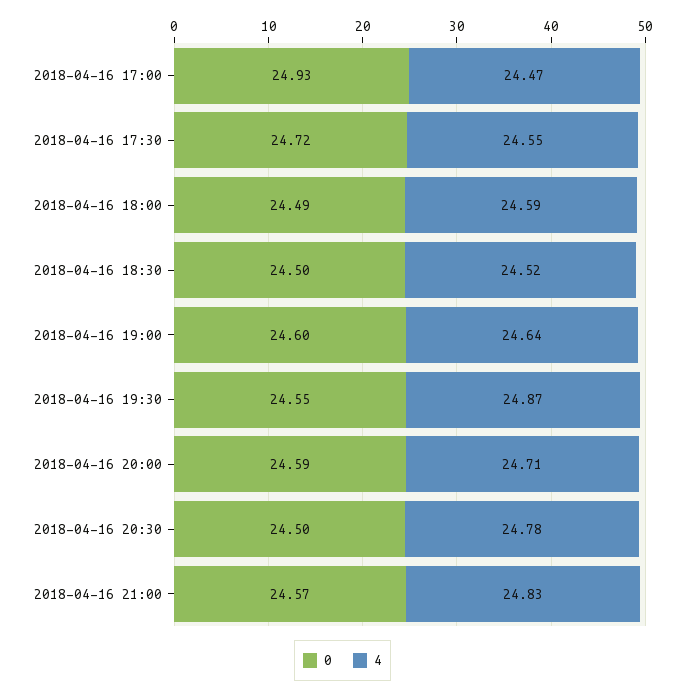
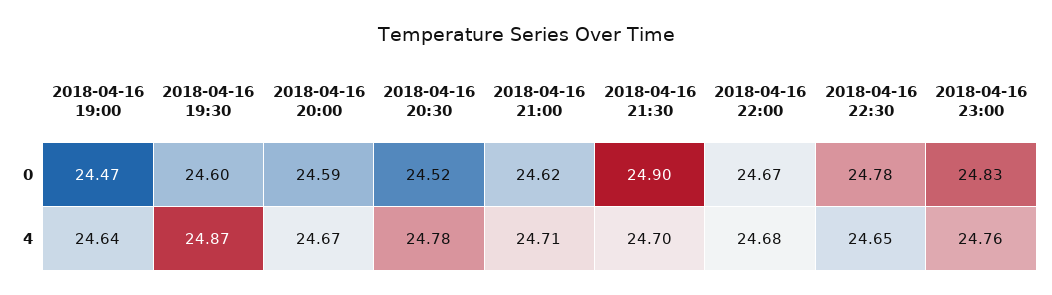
0, 2018-04-16 17:00: 24.93 -> none
4, 2018-04-16 17:00: 24.47 -> none
0, 2018-04-16 17:30: 24.72 -> none
4, 2018-04-16 17:30: 24.55 -> none
0, 2018-04-16 18:00: 24.49 -> none
4, 2018-04-16 18:00: 24.59 -> none
0, 2018-04-16 18:30: 24.5 -> none
4, 2018-04-16 18:30: 24.52 -> none
0, 2018-04-16 19:00: 24.6 -> 24.47
0, 2018-04-16 19:30: 24.55 -> 24.6
4, 2018-04-16 20:00: 24.71 -> 24.67
0, 2018-04-16 20:30: 24.5 -> 24.52
0, 2018-04-16 21:00: 24.57 -> 24.62
4, 2018-04-16 21:00: 24.83 -> 24.71
0, 2018-04-16 21:30: none -> 24.9
0, 2018-04-16 22:00: none -> 24.67
0, 2018-04-16 22:30: none -> 24.78
0, 2018-04-16 23:00: none -> 24.83
4, 2018-04-16 21:30: none -> 24.7
4, 2018-04-16 22:00: none -> 24.68
4, 2018-04-16 22:30: none -> 24.65
4, 2018-04-16 23:00: none -> 24.76

